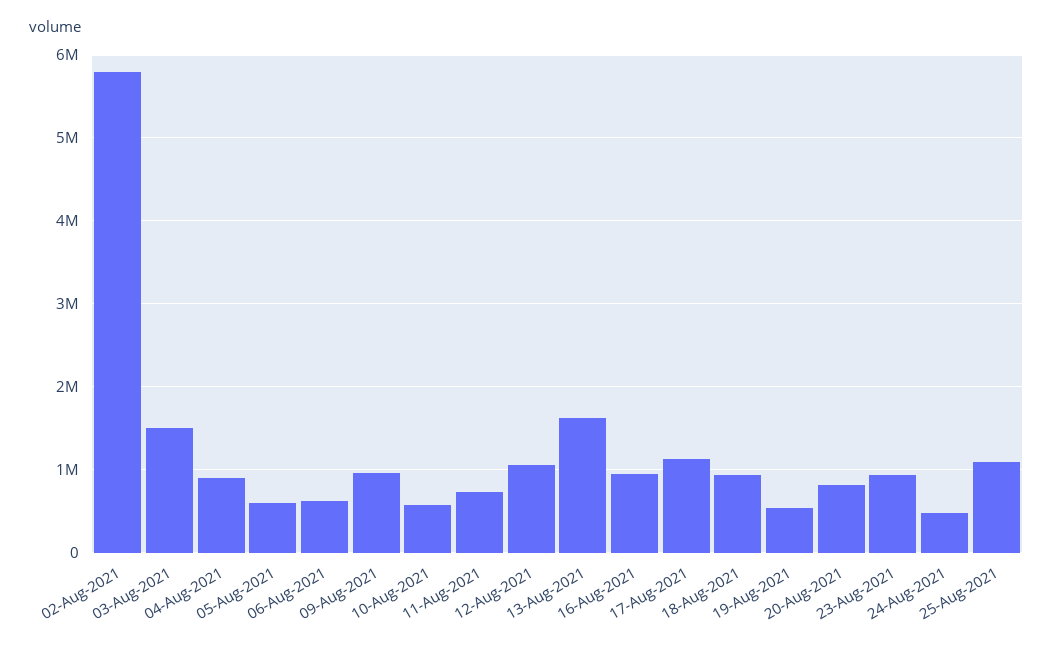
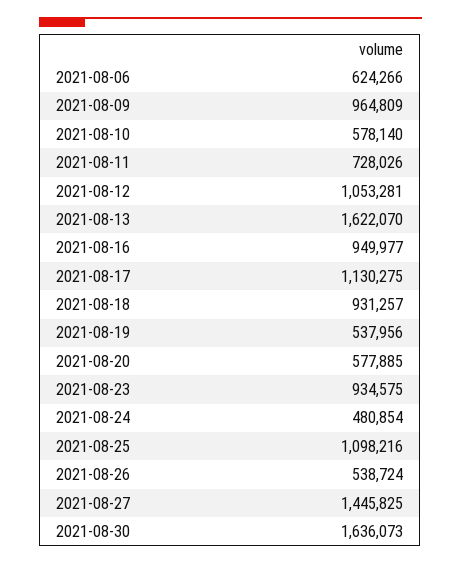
02-Aug-2021: 5800000 -> none
03-Aug-2021: 1500000 -> none
04-Aug-2021: 900000 -> none
05-Aug-2021: 600000 -> none
20-Aug-2021: 800000 -> 577885
2021-08-26: none -> 538724
2021-08-27: none -> 1445825
2021-08-30: none -> 1636073

